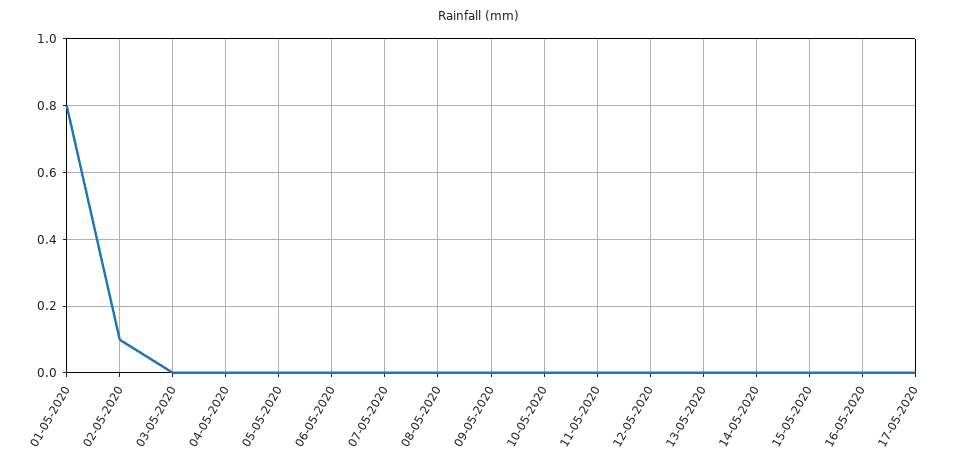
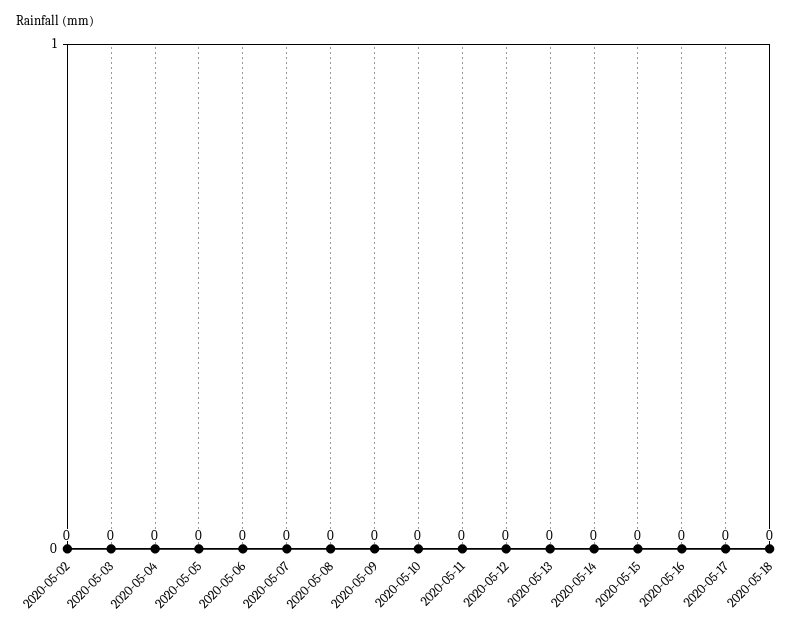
01-05-2020: 0.8 -> none
02-05-2020: 0.1 -> 0
2020-05-18: none -> 0

